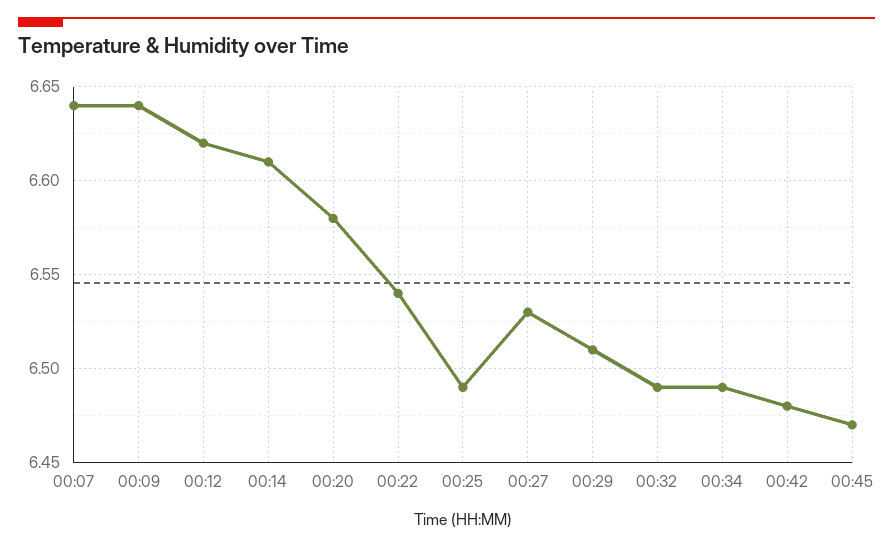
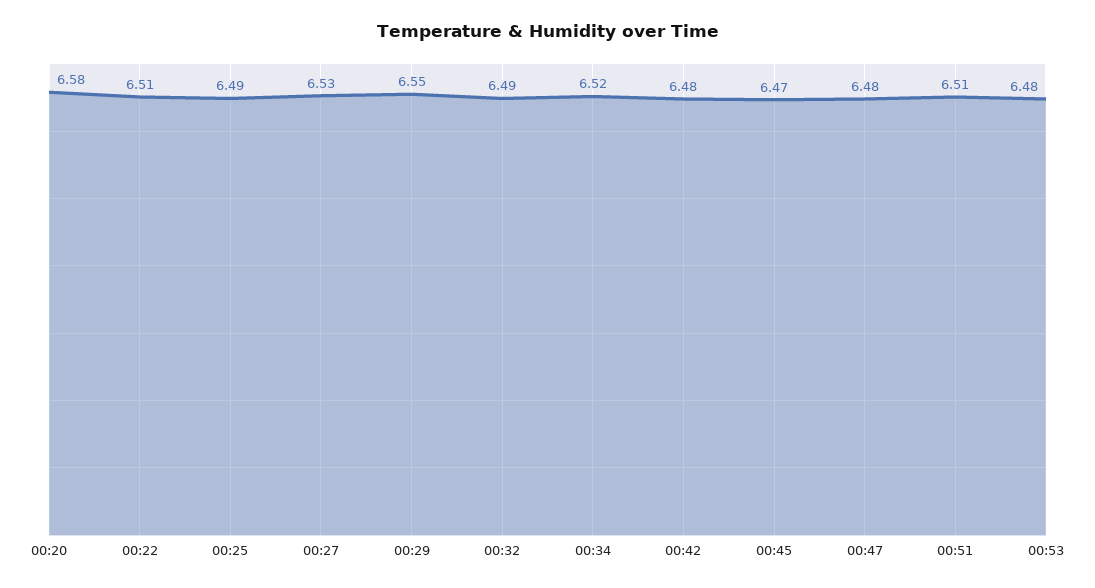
00:07: 6.64 -> none
00:09: 6.64 -> none
00:12: 6.62 -> none
00:14: 6.61 -> none
00:22: 6.54 -> 6.51
00:29: 6.51 -> 6.55
00:34: 6.49 -> 6.52
00:47: none -> 6.48
00:51: none -> 6.51
00:53: none -> 6.48

